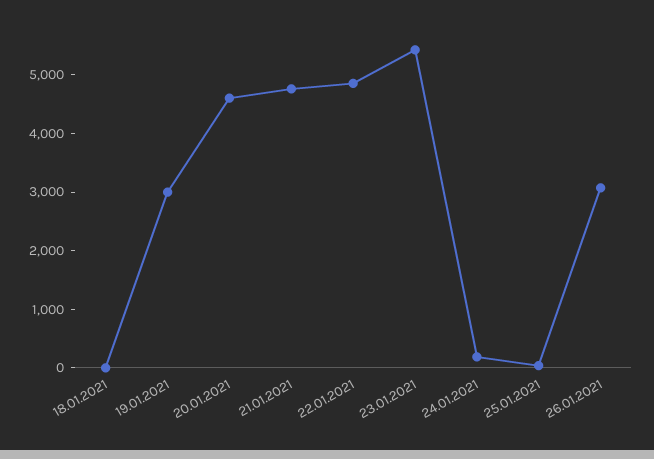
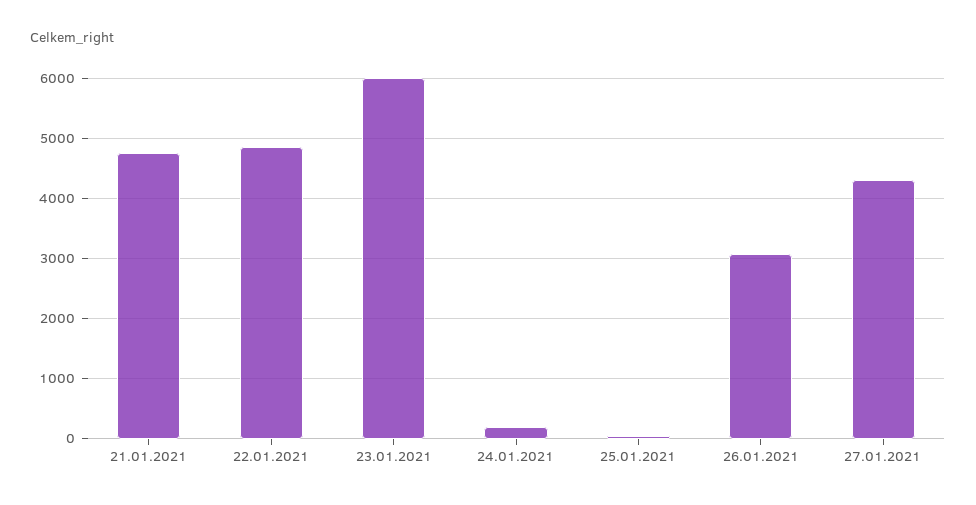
18.01.2021: 0 -> none
19.01.2021: 3000 -> none
20.01.2021: 4600 -> none
23.01.2021: 5400 -> 6000
27.01.2021: none -> 4300

